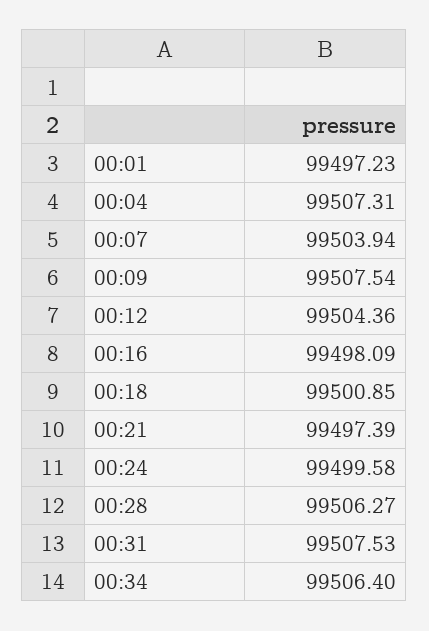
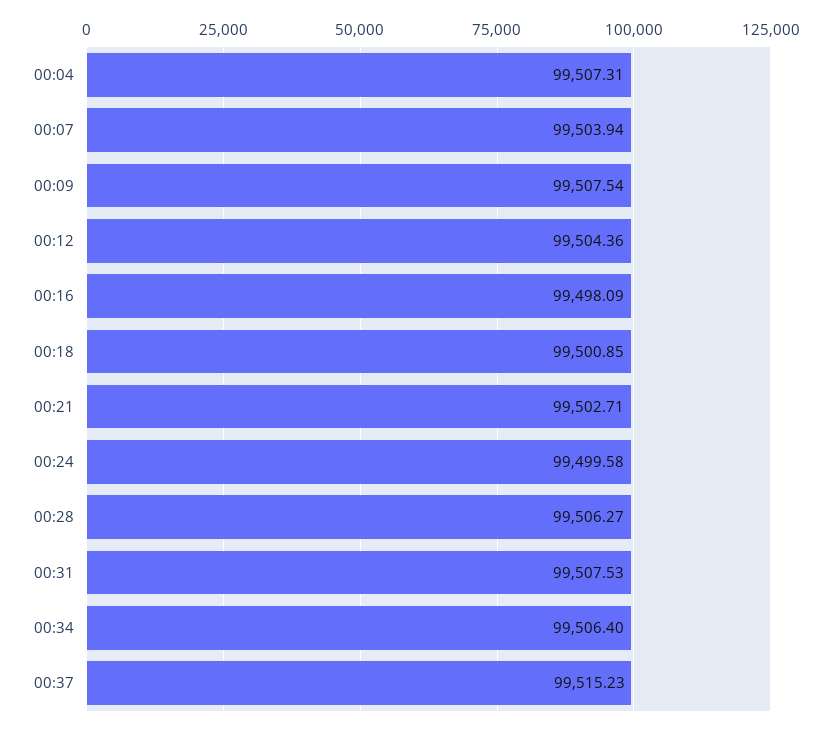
00:01: 99497.23 -> none
00:21: 99497.39 -> 99502.71
00:37: none -> 99515.23

